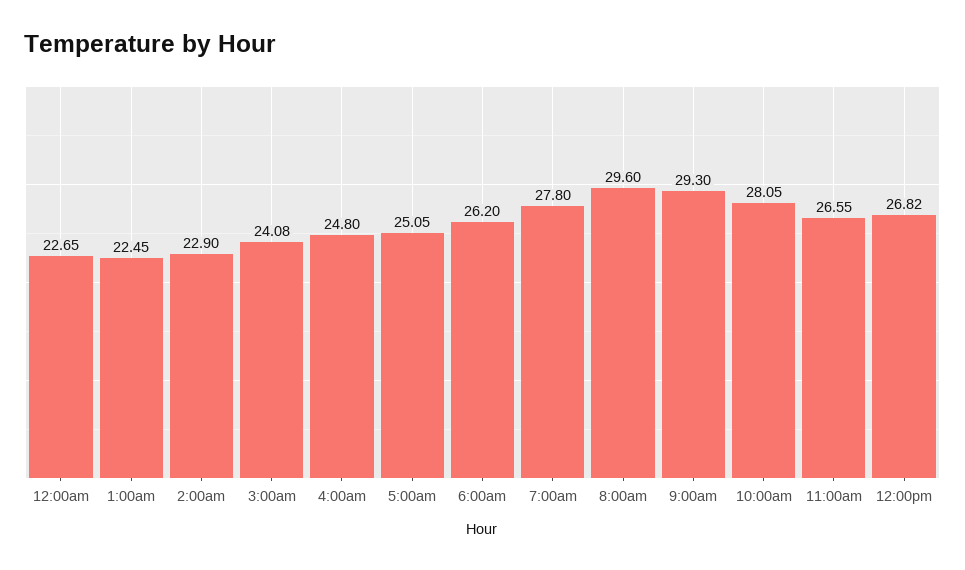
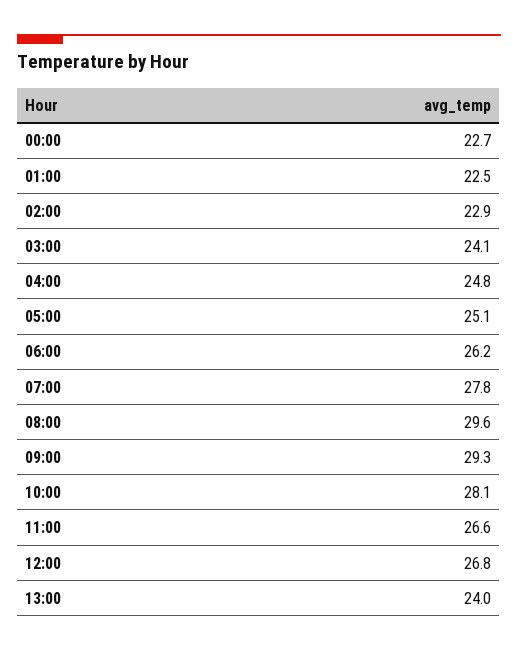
13:00: none -> 24

